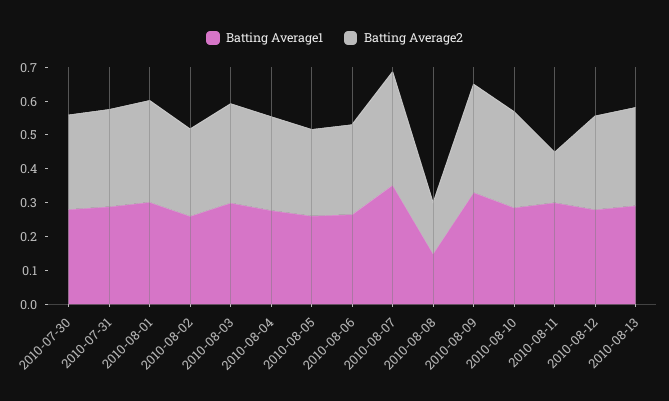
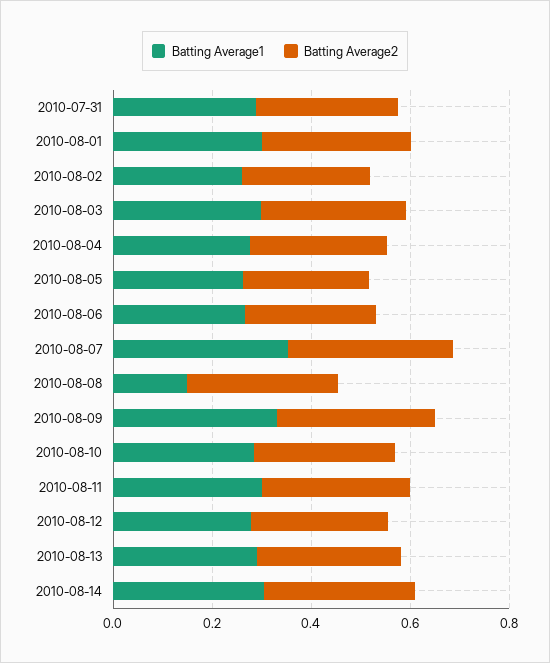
Batting Average1, 2010-07-30: 0.275 -> none
Batting Average2, 2010-07-30: 0.275 -> none
Batting Average2, 2010-08-08: 0.15 -> 0.3
Batting Average2, 2010-08-11: 0.15 -> 0.3
Batting Average1, 2010-08-14: none -> 0.3
Batting Average2, 2010-08-14: none -> 0.3

